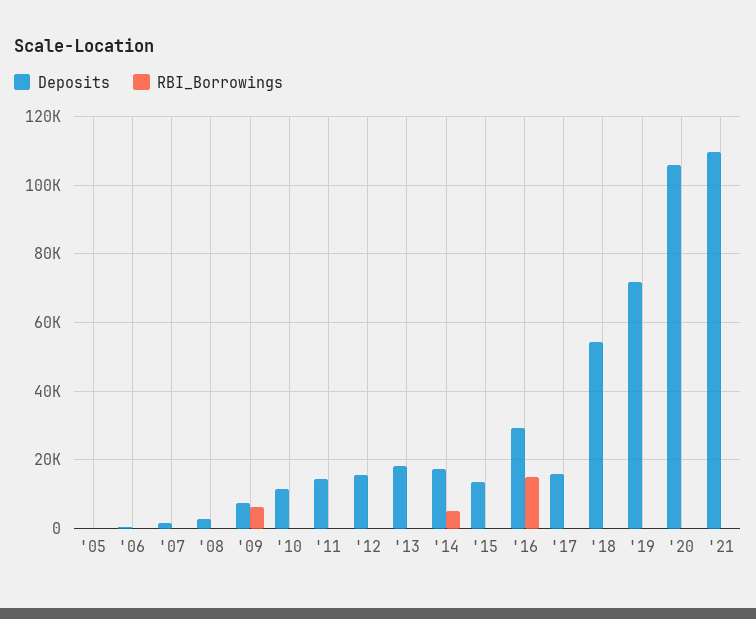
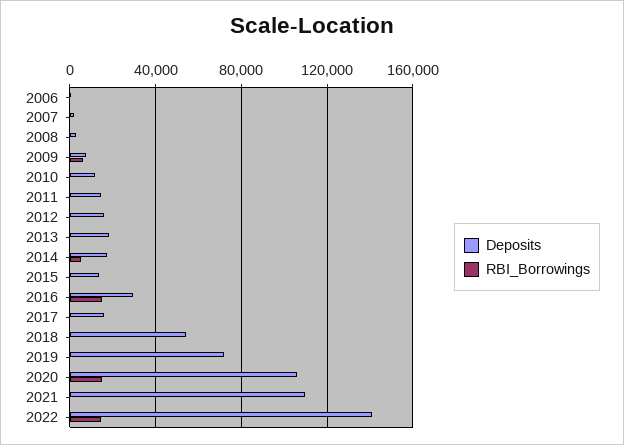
Deposits, '05: 0 -> none
RBI_Borrowings, '05: 0 -> none
RBI_Borrowings, '20: 0 -> 15000
Deposits, 2022: none -> 140000
RBI_Borrowings, 2022: none -> 15000

